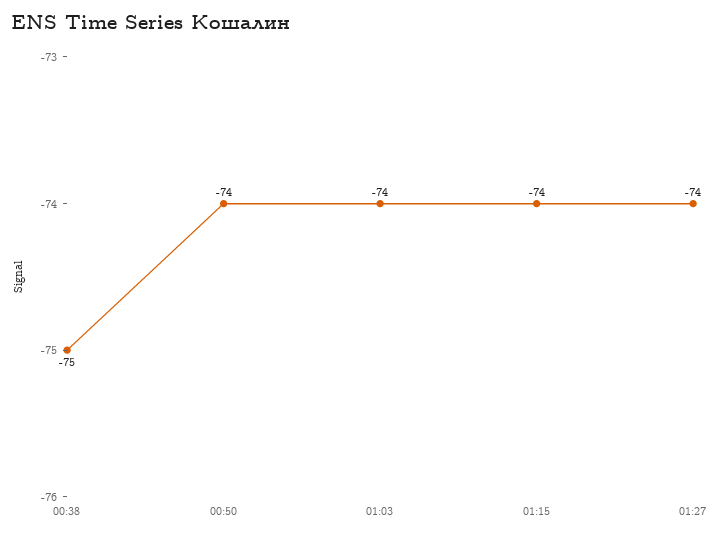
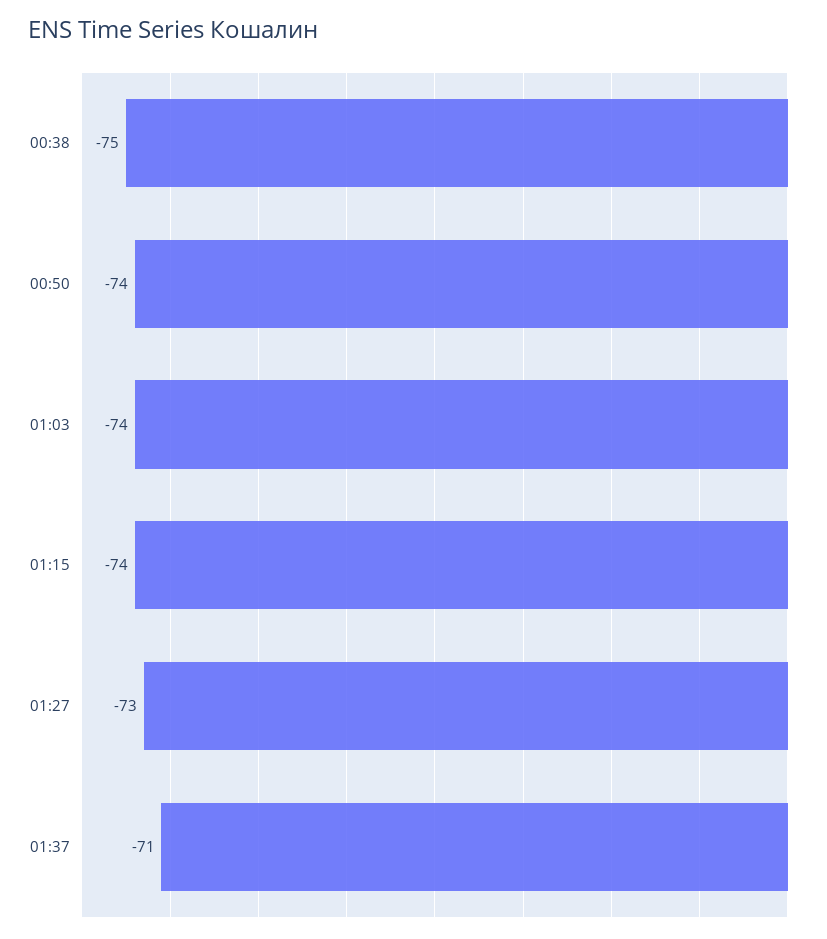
01:27: -74 -> -73
01:37: none -> -71

